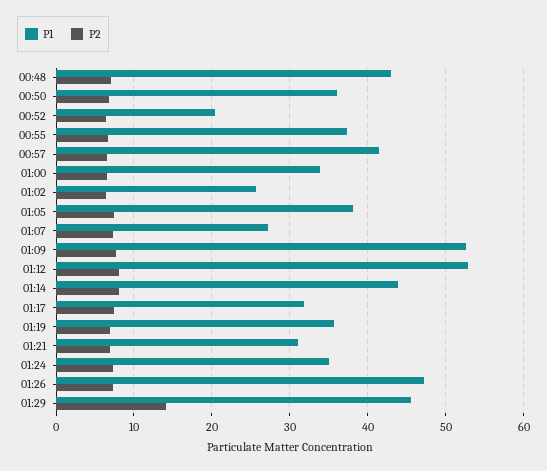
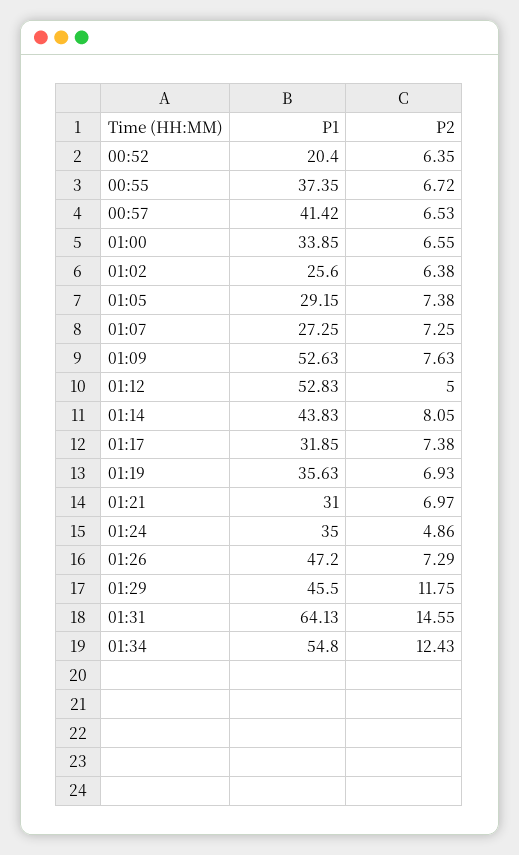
P1, 00:48: 43 -> none
P2, 00:48: 7 -> none
P1, 00:50: 36 -> none
P2, 00:50: 7 -> none
P1, 01:05: 38 -> 29.15
P2, 01:12: 8 -> 5
P2, 01:24: 7 -> 4.86
P2, 01:29: 14 -> 11.75
P1, 01:31: none -> 64.13
P2, 01:31: none -> 14.55
P1, 01:34: none -> 54.8
P2, 01:34: none -> 12.43

